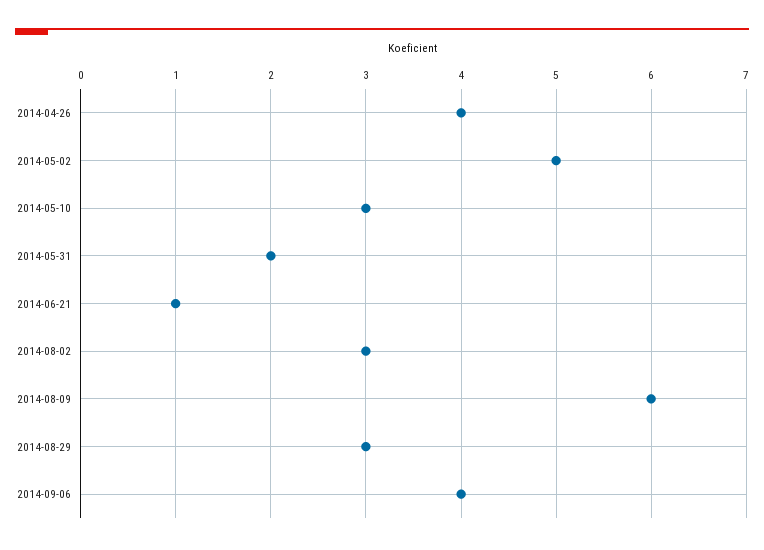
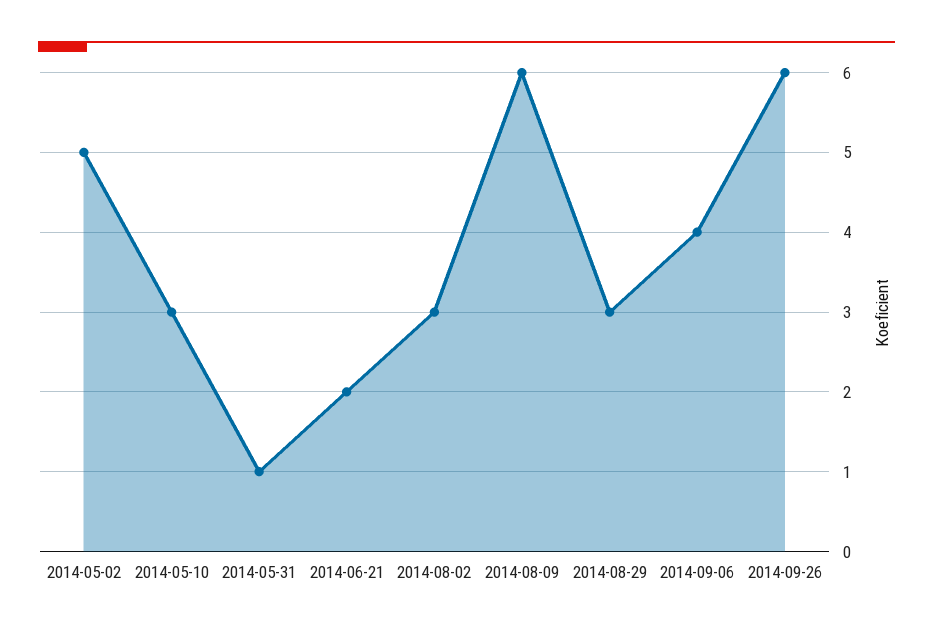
2014-04-26: 4 -> none
2014-05-31: 2 -> 1
2014-06-21: 1 -> 2
2014-09-26: none -> 6

